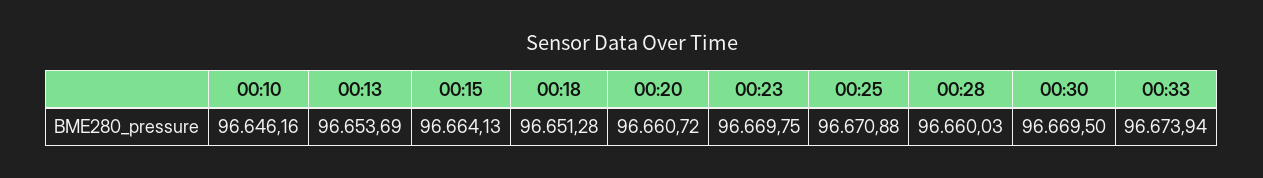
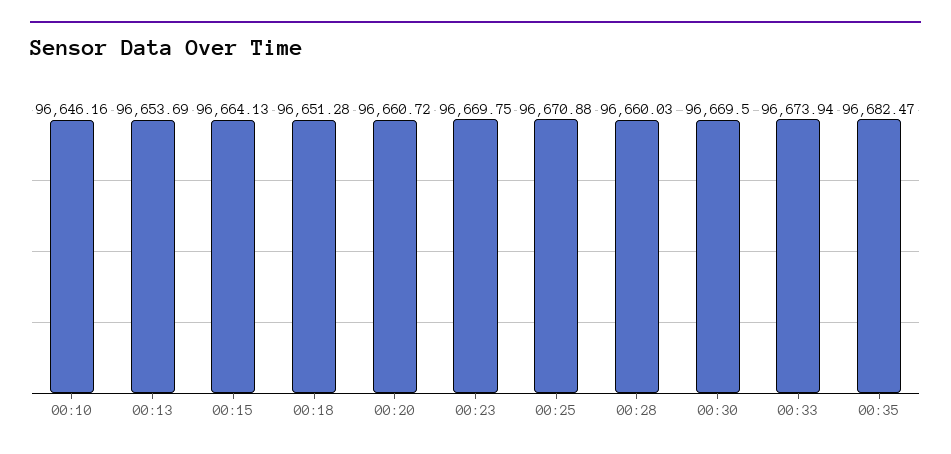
00:35: none -> 96682.47

